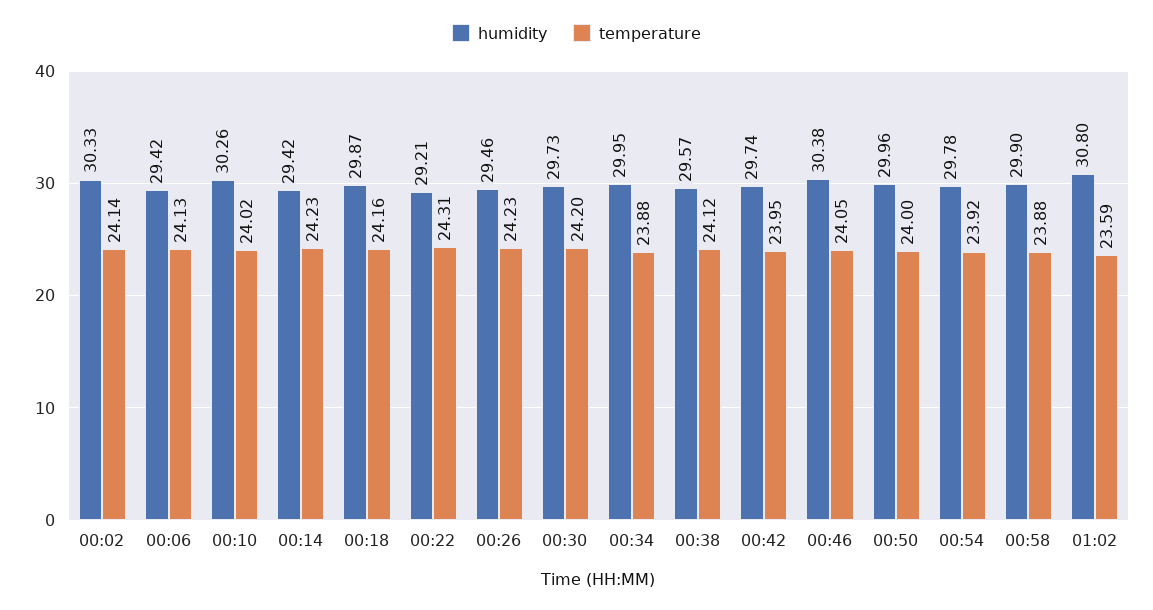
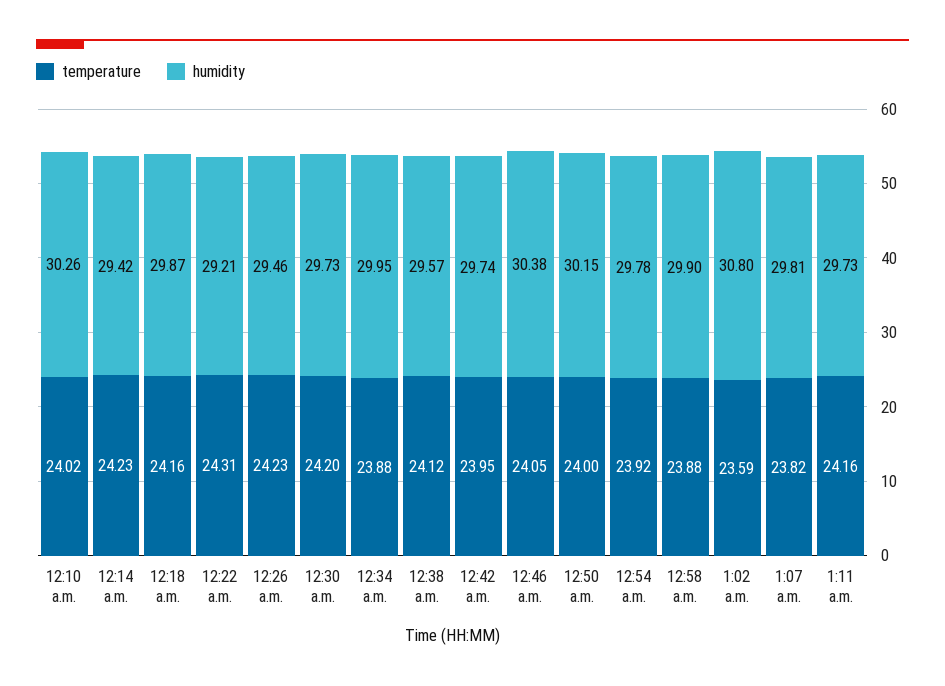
humidity, 00:02: 30.33 -> none
temperature, 00:02: 24.14 -> none
humidity, 00:06: 29.42 -> none
temperature, 00:06: 24.13 -> none
humidity, 00:50: 29.96 -> 30.15
temperature, 1:07 a.m.: none -> 23.82
humidity, 1:07 a.m.: none -> 29.81
temperature, 1:11 a.m.: none -> 24.16
humidity, 1:11 a.m.: none -> 29.73

